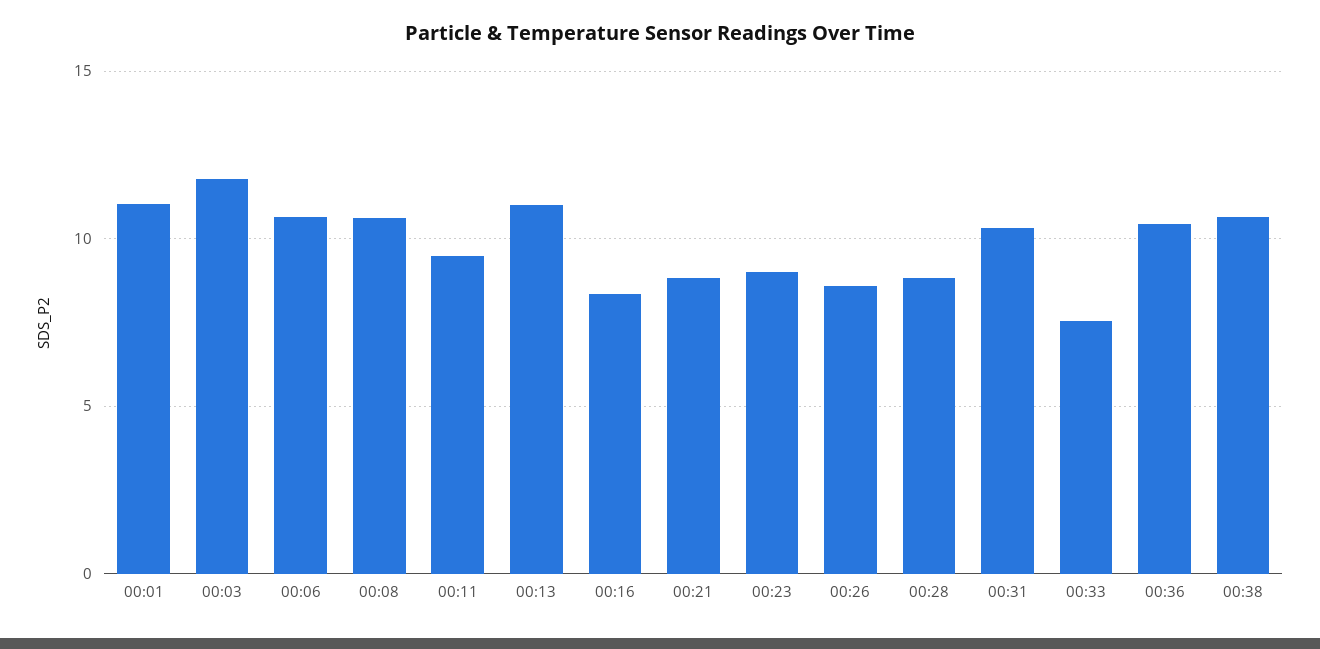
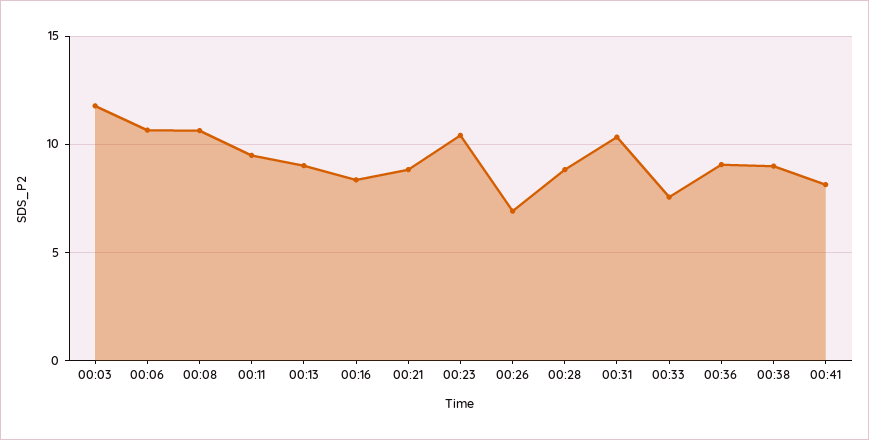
00:01: 11 -> none
00:13: 11 -> 9
00:23: 9 -> 10.5
00:26: 8.5 -> 7
00:36: 10.5 -> 9
00:38: 10.5 -> 9
00:41: none -> 8

